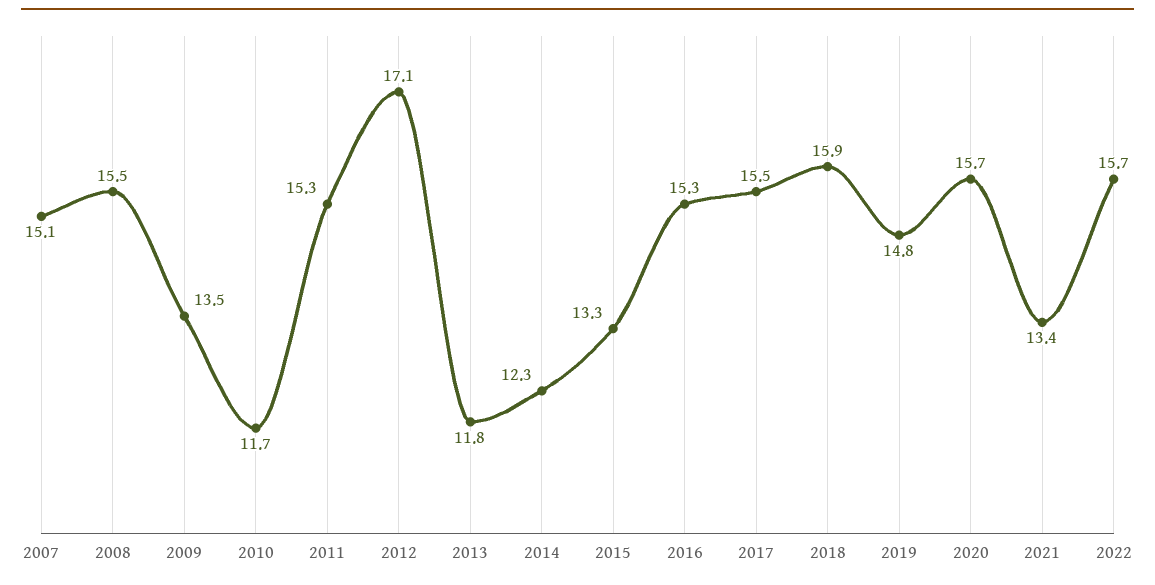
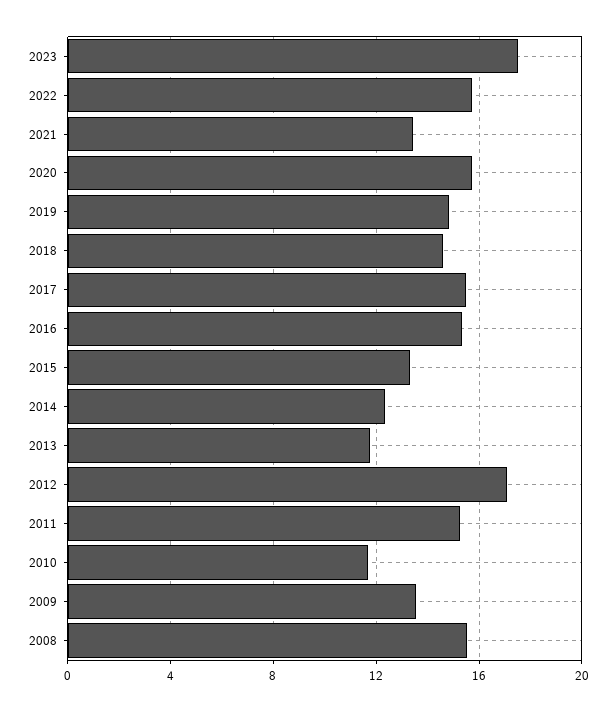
2007: 15.1 -> none
2018: 15.9 -> 14.5
2023: none -> 17.5

